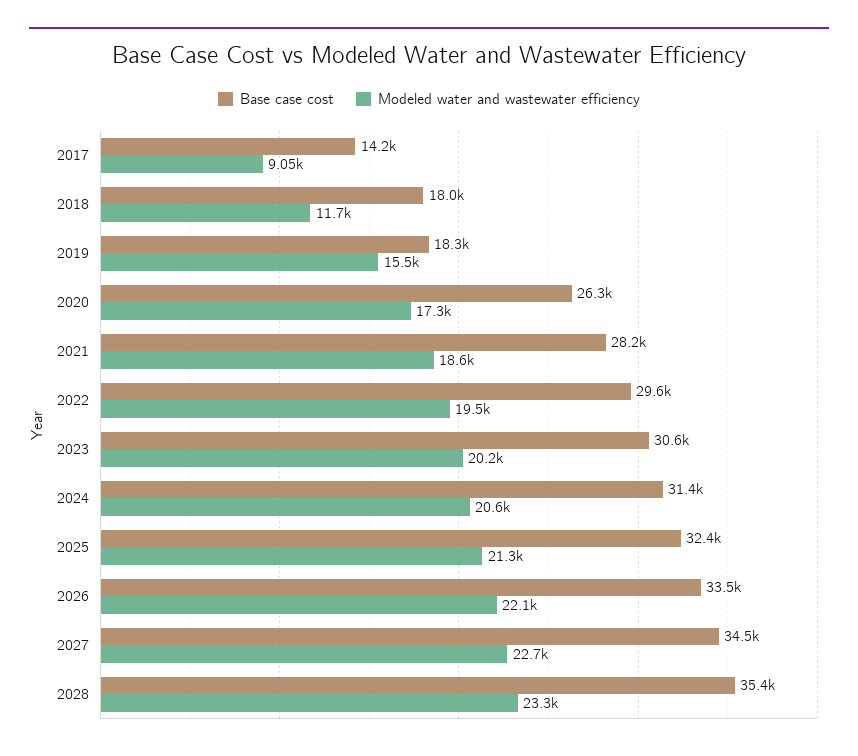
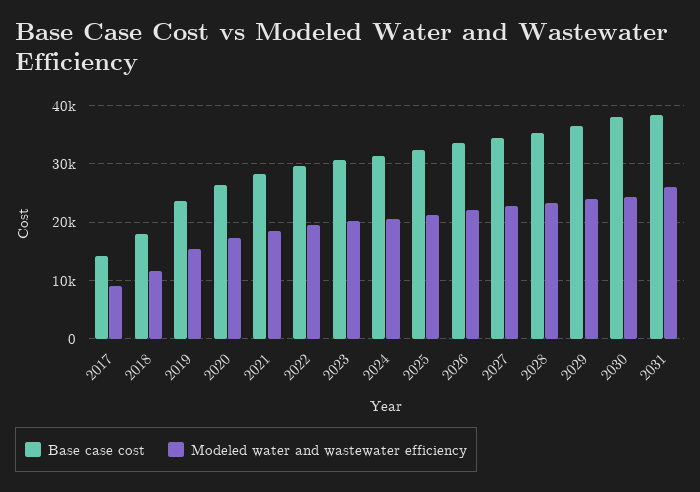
Base case cost, 2019: 18300 -> 24000
Base case cost, 2029: none -> 36000
Modeled water and wastewater efficiency, 2029: none -> 24000
Base case cost, 2030: none -> 38000
Modeled water and wastewater efficiency, 2030: none -> 24000
Base case cost, 2031: none -> 38000
Modeled water and wastewater efficiency, 2031: none -> 26000

